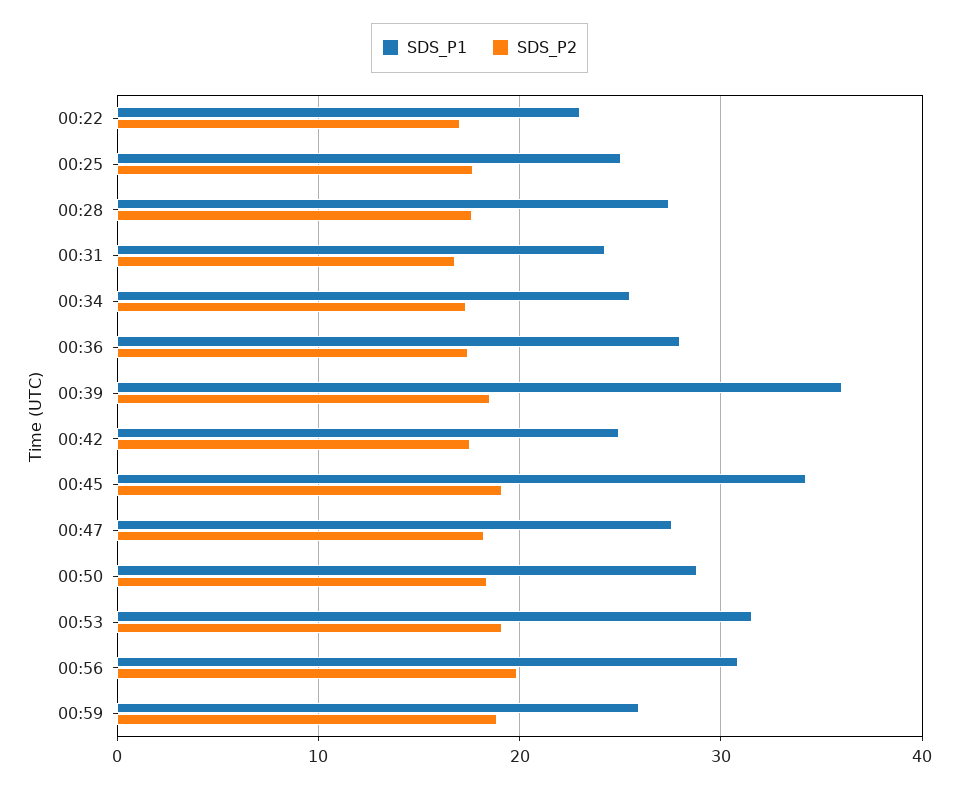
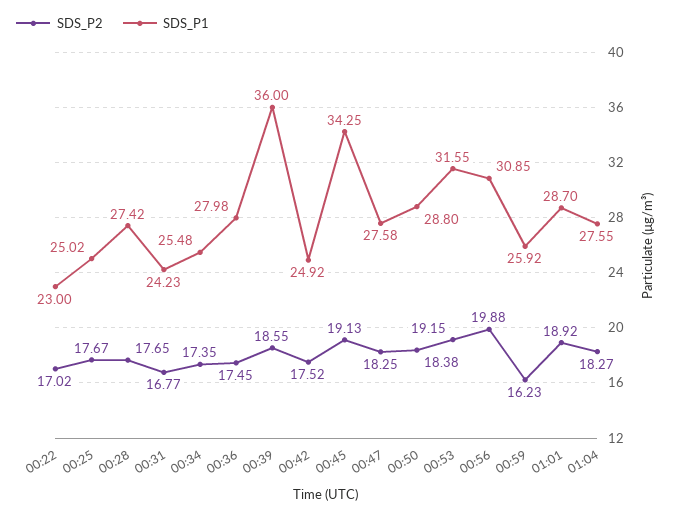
SDS_P2, 00:59: 19 -> 16.23
SDS_P2, 01:01: none -> 18.92
SDS_P1, 01:01: none -> 28.7
SDS_P2, 01:04: none -> 18.27
SDS_P1, 01:04: none -> 27.55

